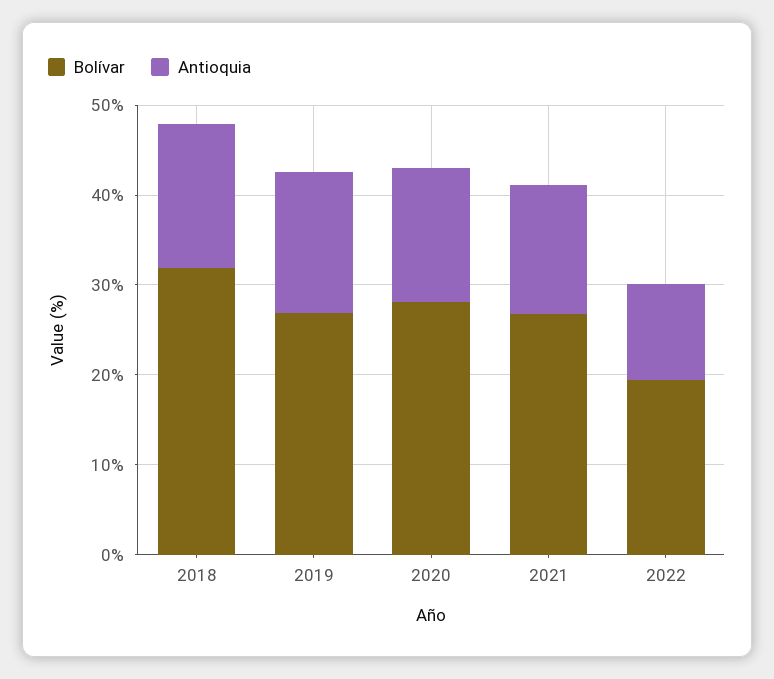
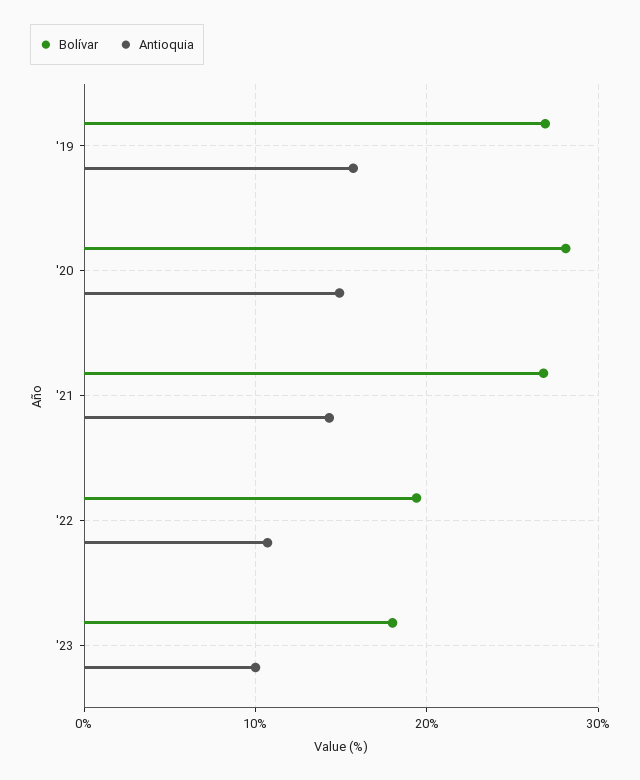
Bolívar, 2018: 32 -> none
Antioquia, 2018: 16 -> none
Bolívar, '23: none -> 18
Antioquia, '23: none -> 10

